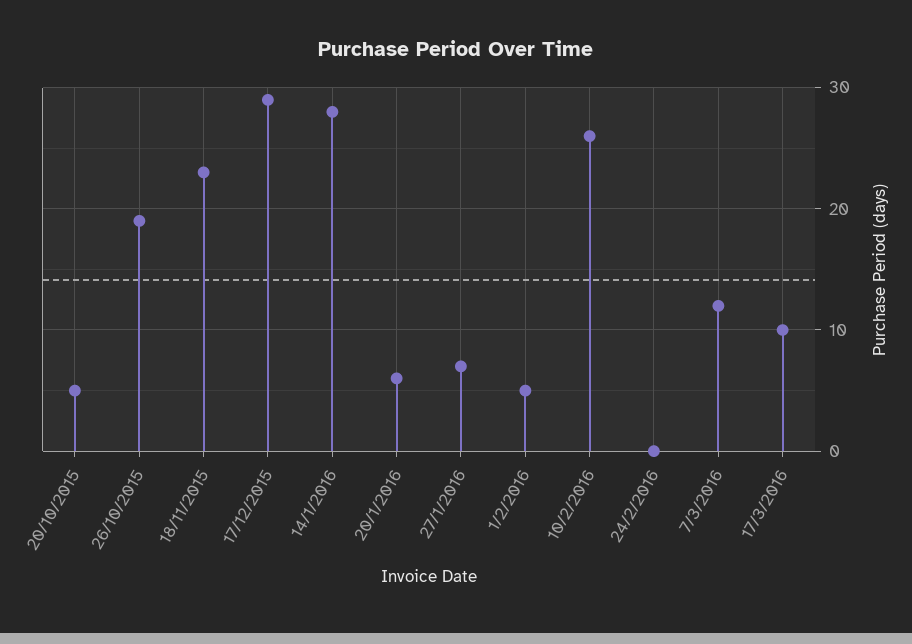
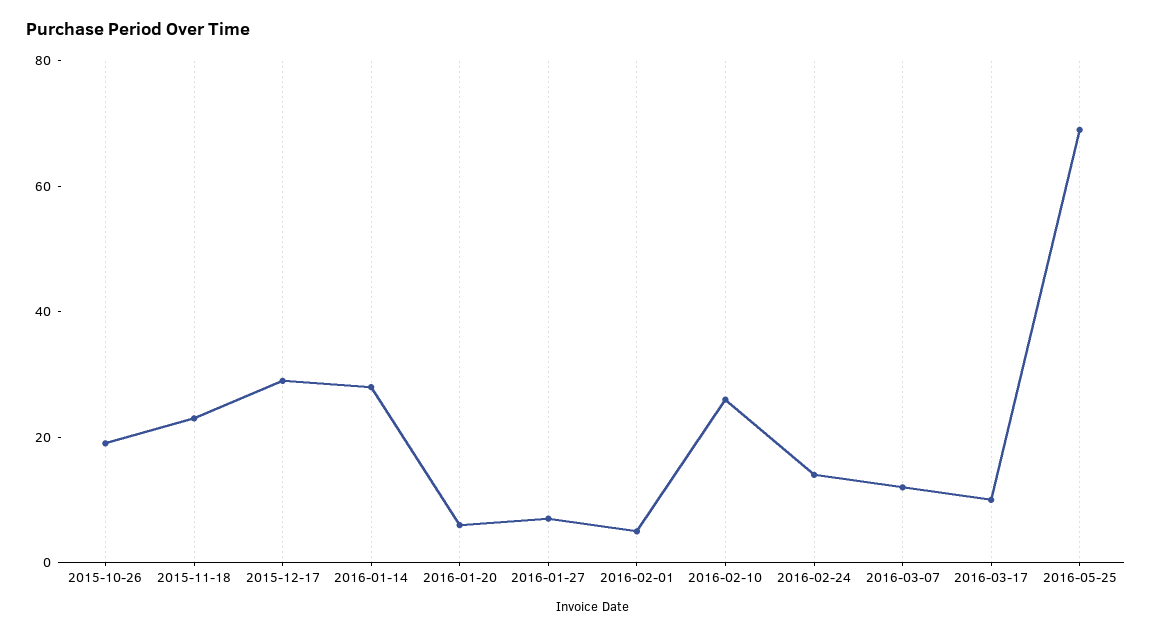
20/10/2015: 5 -> none
24/2/2016: 0 -> 15
2016-05-25: none -> 70

